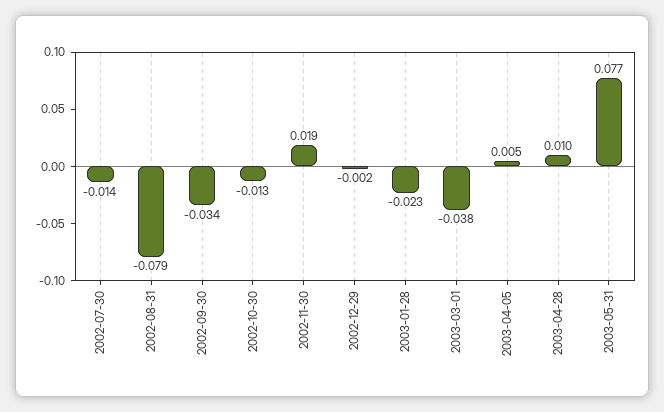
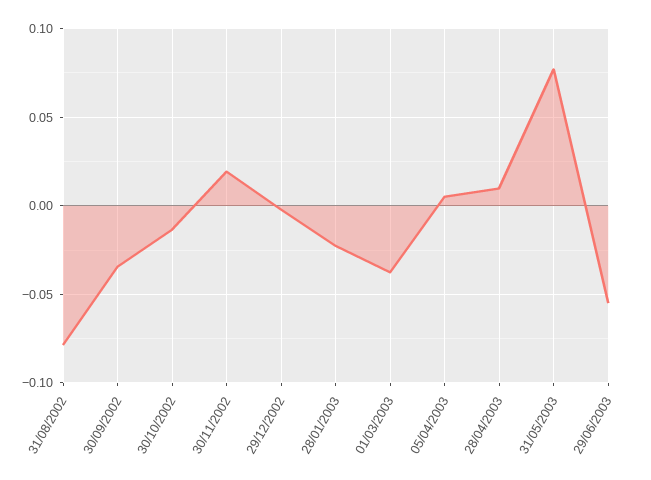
2002-07-30: -0.014 -> none
29/06/2003: none -> -0.055

